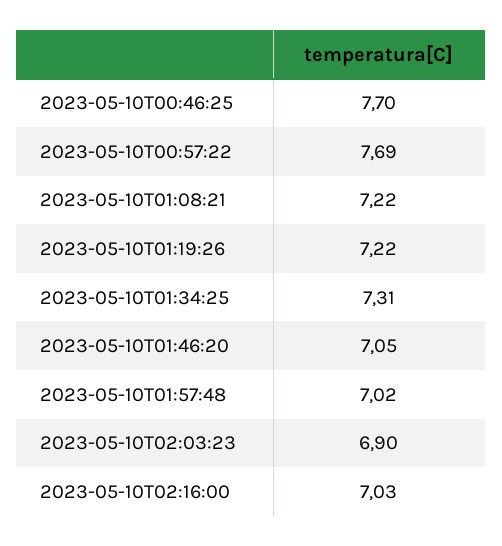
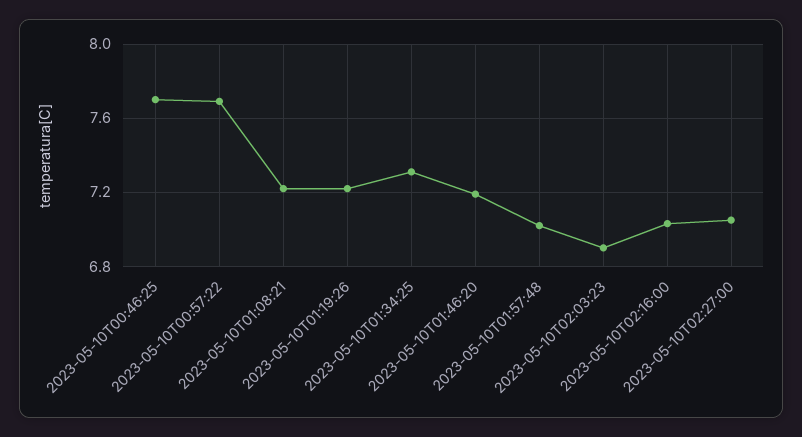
2023-05-10T01:46:20: 7.05 -> 7.2
2023-05-10T02:27:00: none -> 7.05

